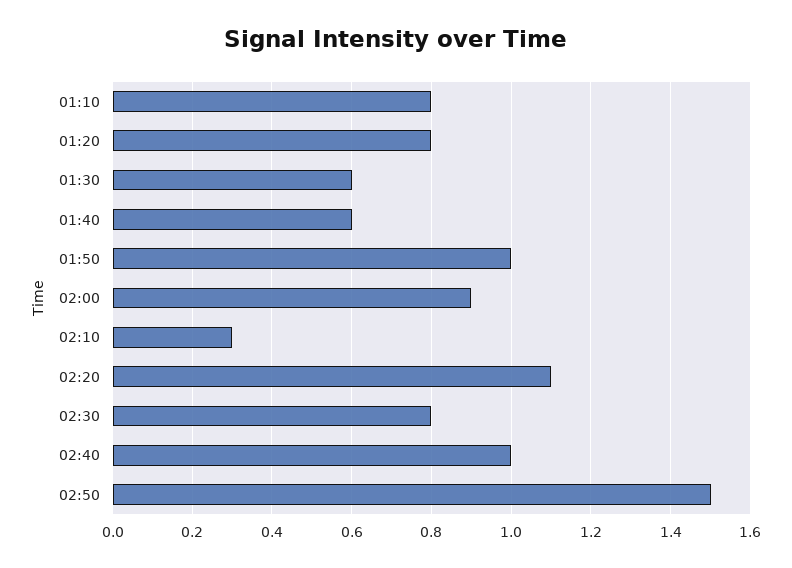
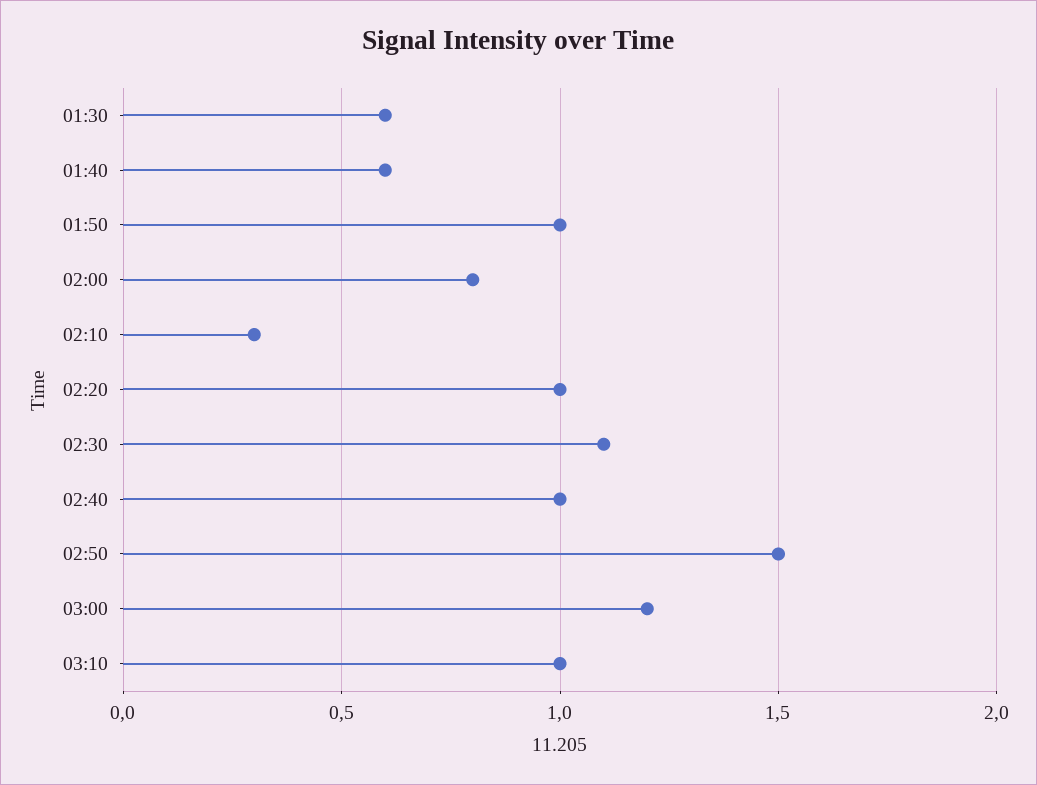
01:10: 0.8 -> none
01:20: 0.8 -> none
02:00: 0.9 -> 0.8
02:20: 1.1 -> 1
02:30: 0.8 -> 1.1
03:00: none -> 1.2
03:10: none -> 1

